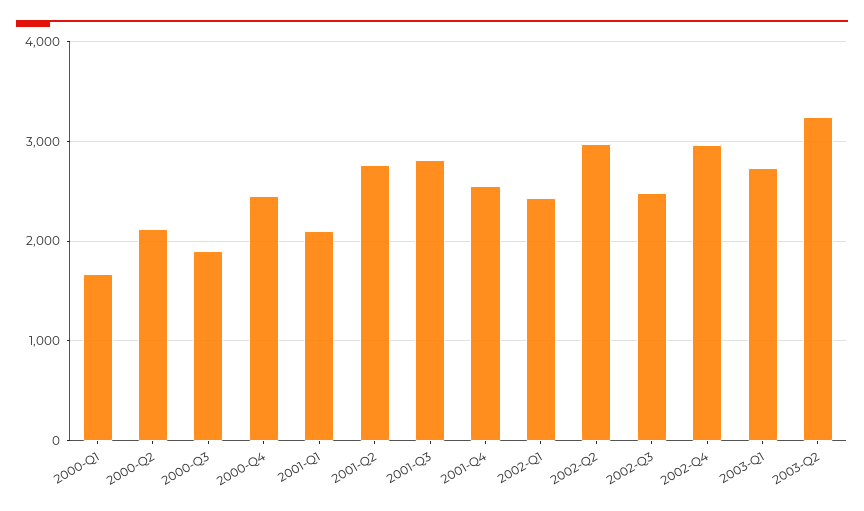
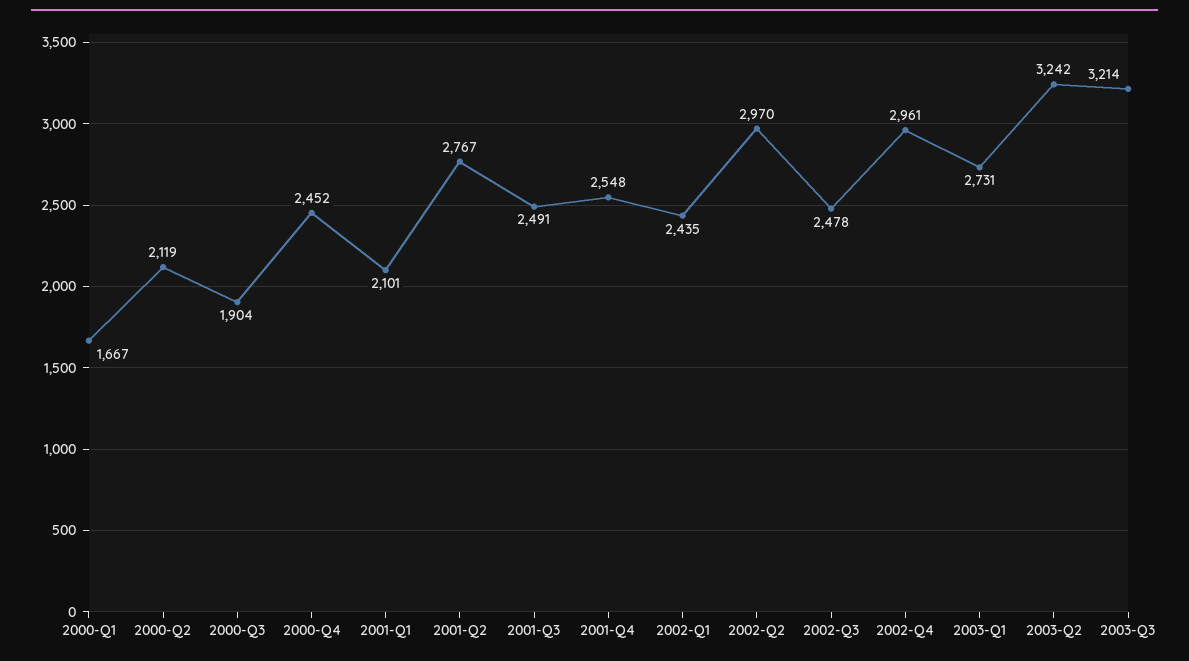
2001-Q3: 2800 -> 2491
2003-Q3: none -> 3214

